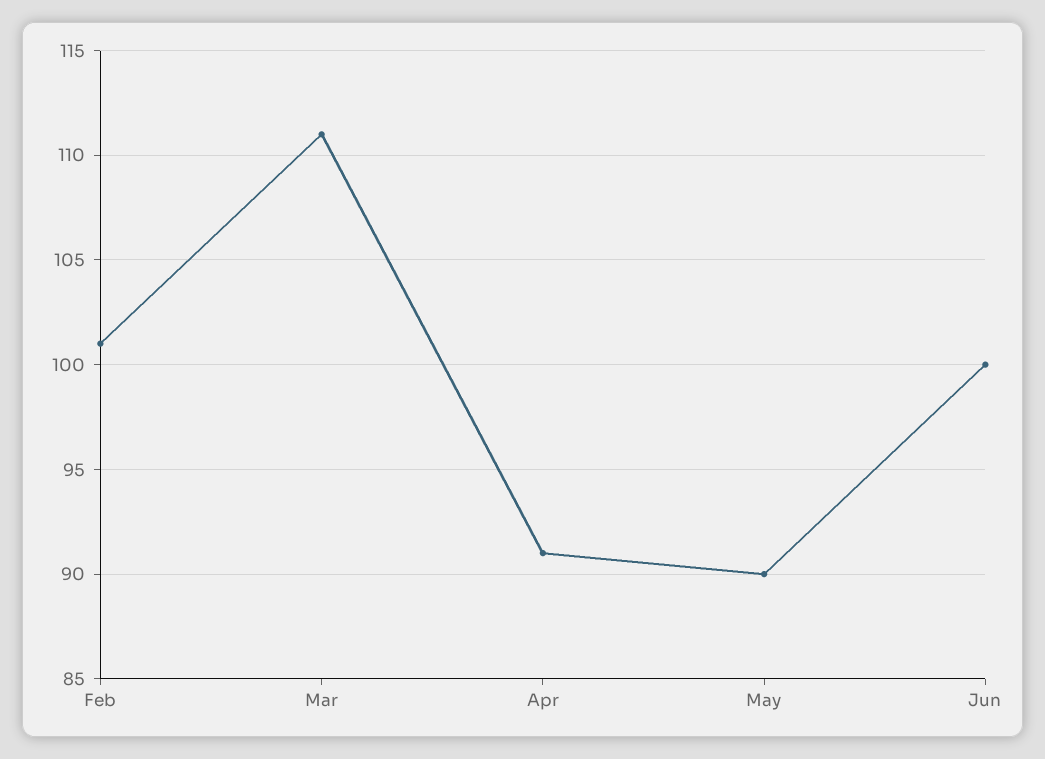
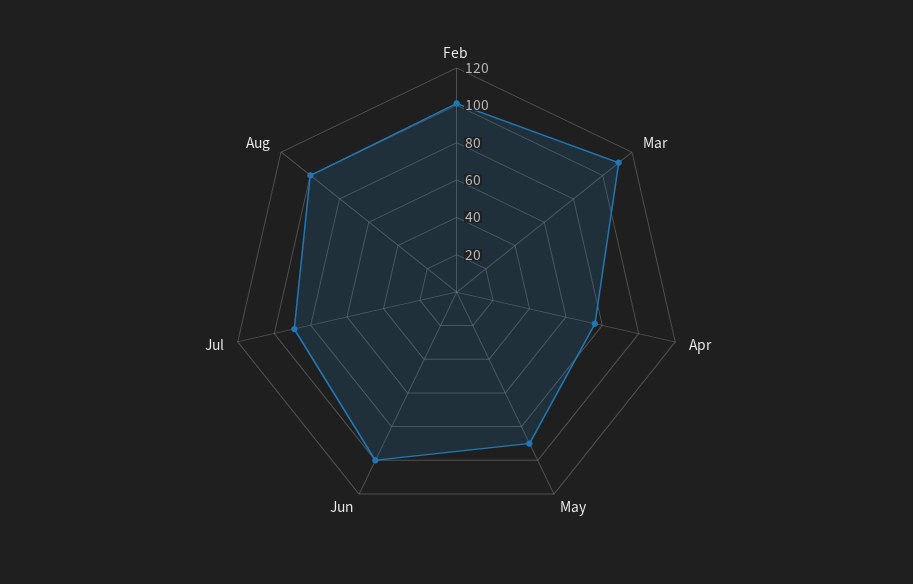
Apr: 91 -> 75
Jul: none -> 90
Aug: none -> 100

